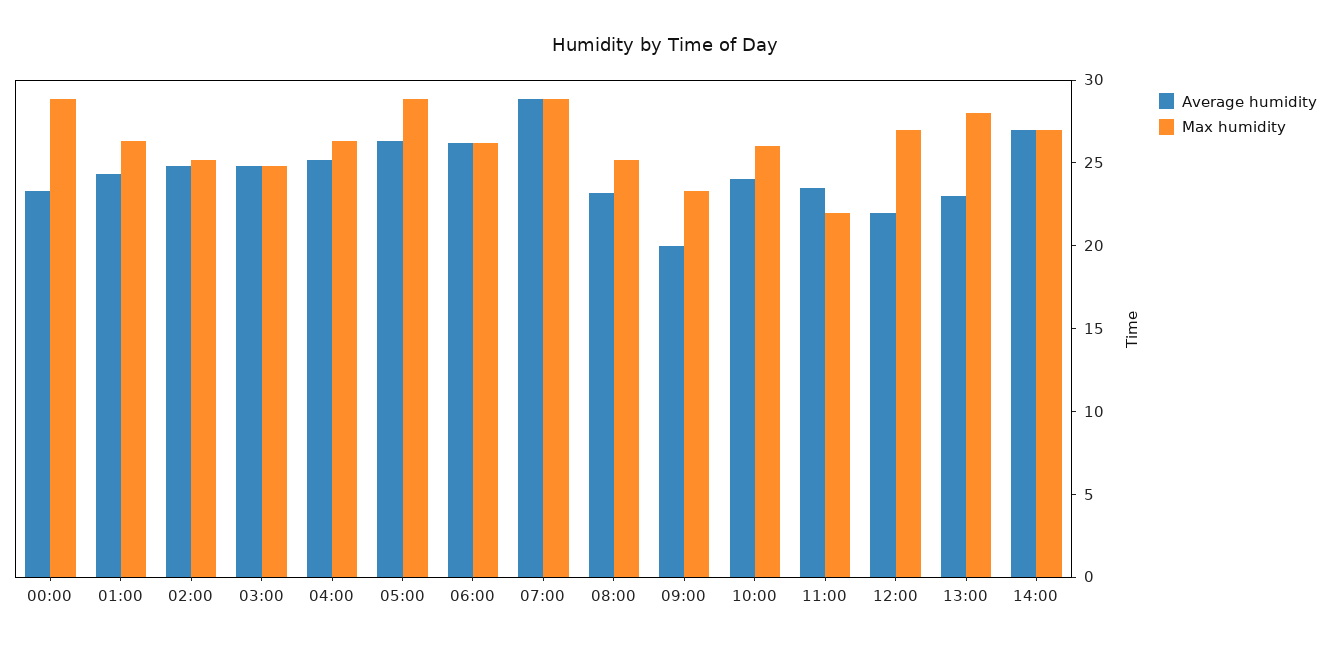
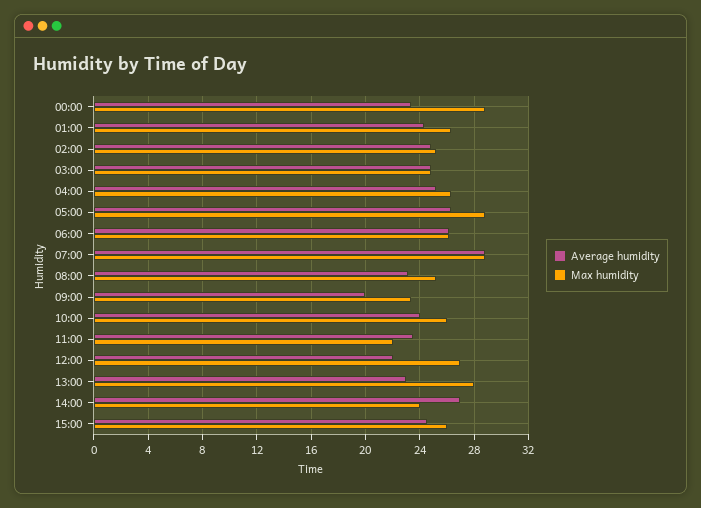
Max humidity, 14:00: 27 -> 24
Average humidity, 15:00: none -> 24.5
Max humidity, 15:00: none -> 26

